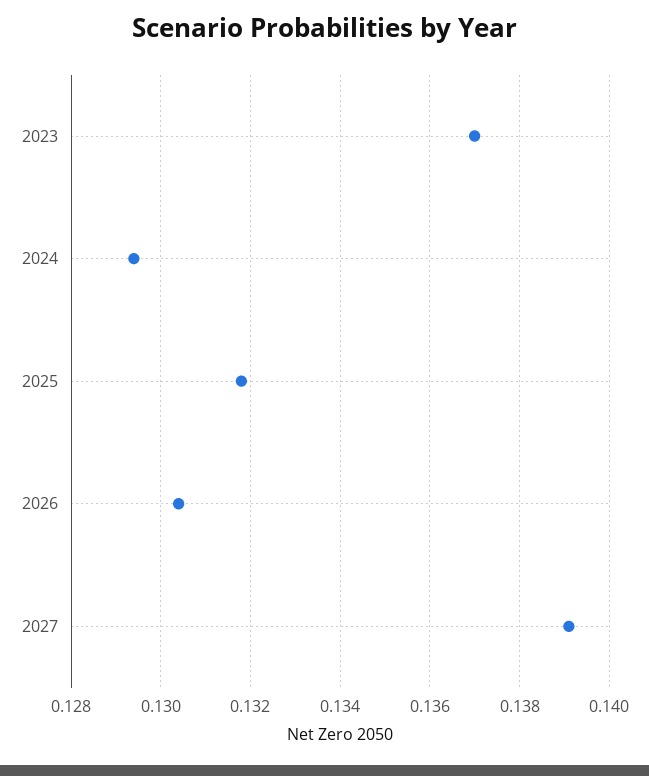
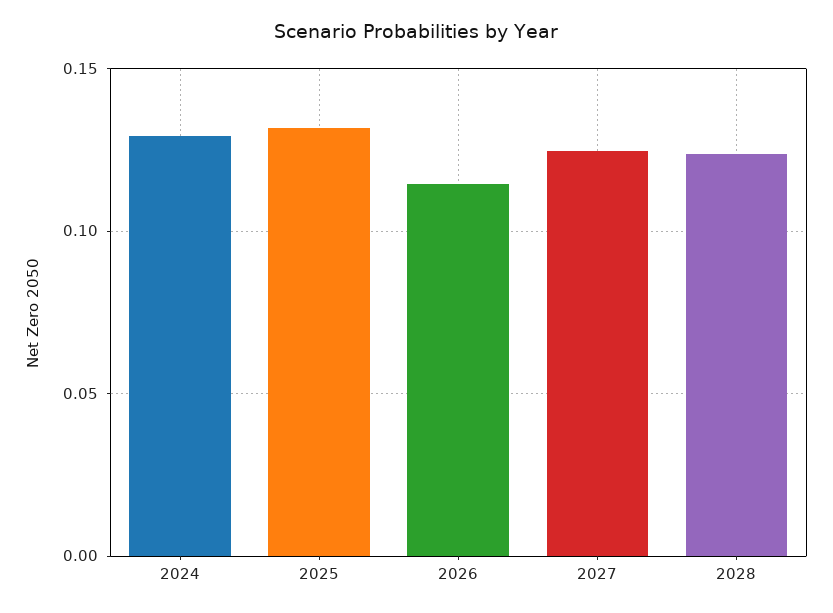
2023: 0.137 -> none
2026: 0.1305 -> 0.115
2027: 0.139 -> 0.125
2028: none -> 0.125

